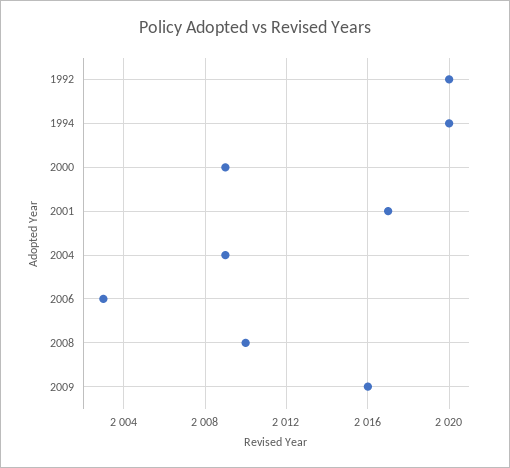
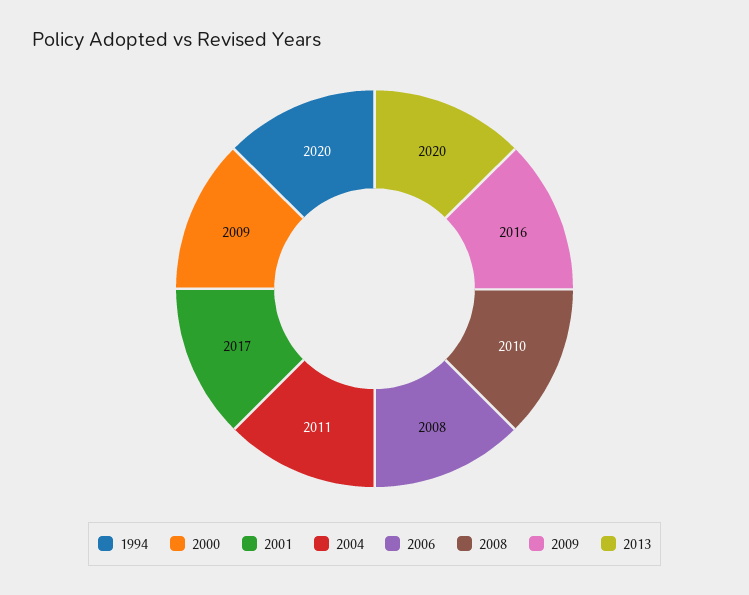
1992: 2020 -> none
2004: 2009 -> 2011
2006: 2003 -> 2008
2013: none -> 2020

